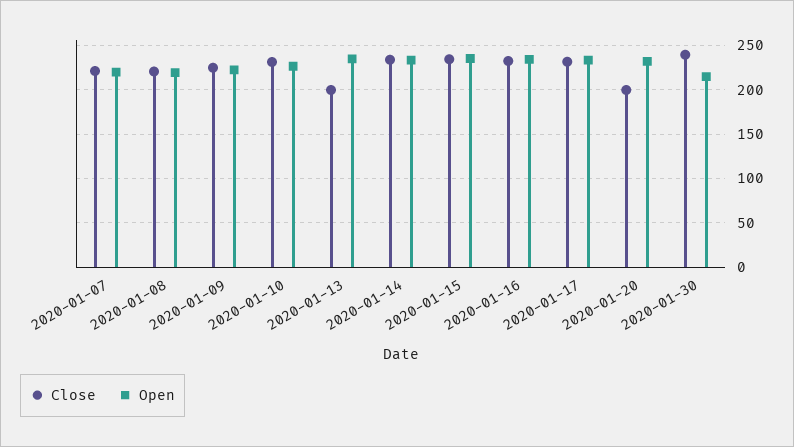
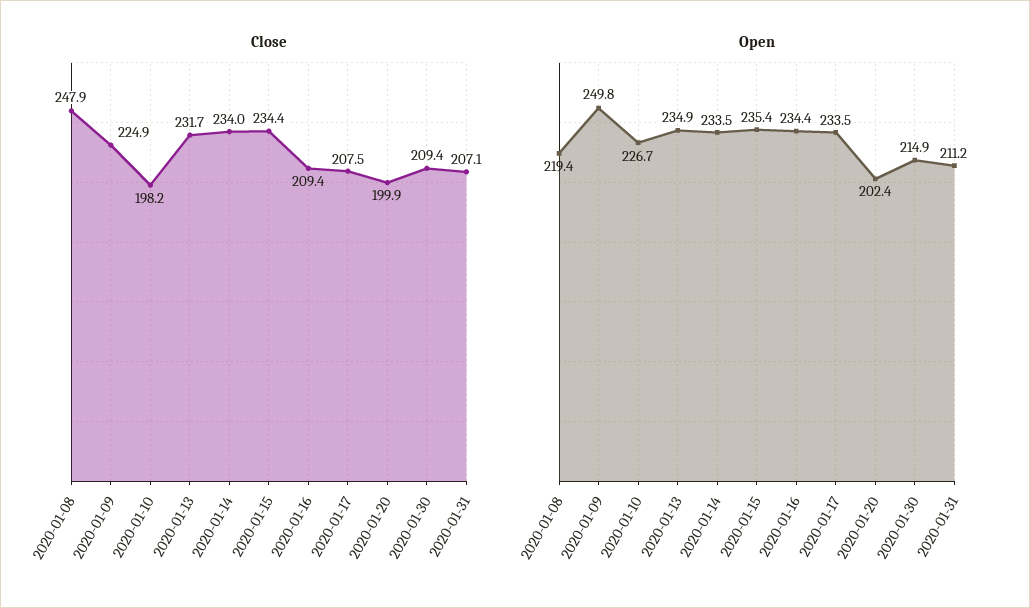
Close, 2020-01-07: 220 -> none
Open, 2020-01-07: 220 -> none
Close, 2020-01-08: 220 -> 247.9
Open, 2020-01-09: 220 -> 249.8
Close, 2020-01-10: 230 -> 198.2
Close, 2020-01-13: 200 -> 231.7
Close, 2020-01-16: 230 -> 209.4
Close, 2020-01-17: 230 -> 207.5
Open, 2020-01-20: 230 -> 202.4
Close, 2020-01-30: 240 -> 209.4
Close, 2020-01-31: none -> 207.1
Open, 2020-01-31: none -> 211.2

